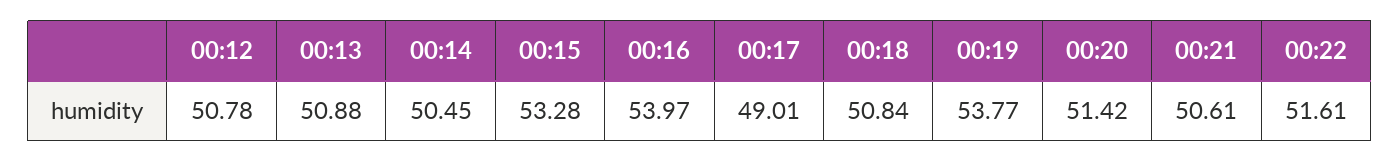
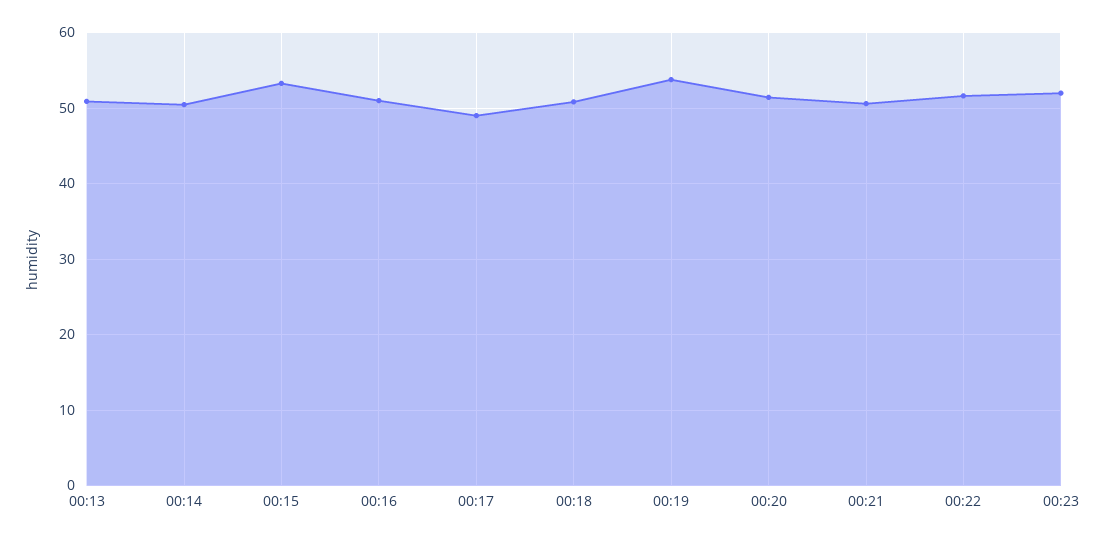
00:12: 50.78 -> none
00:16: 53.97 -> 51
00:23: none -> 52

